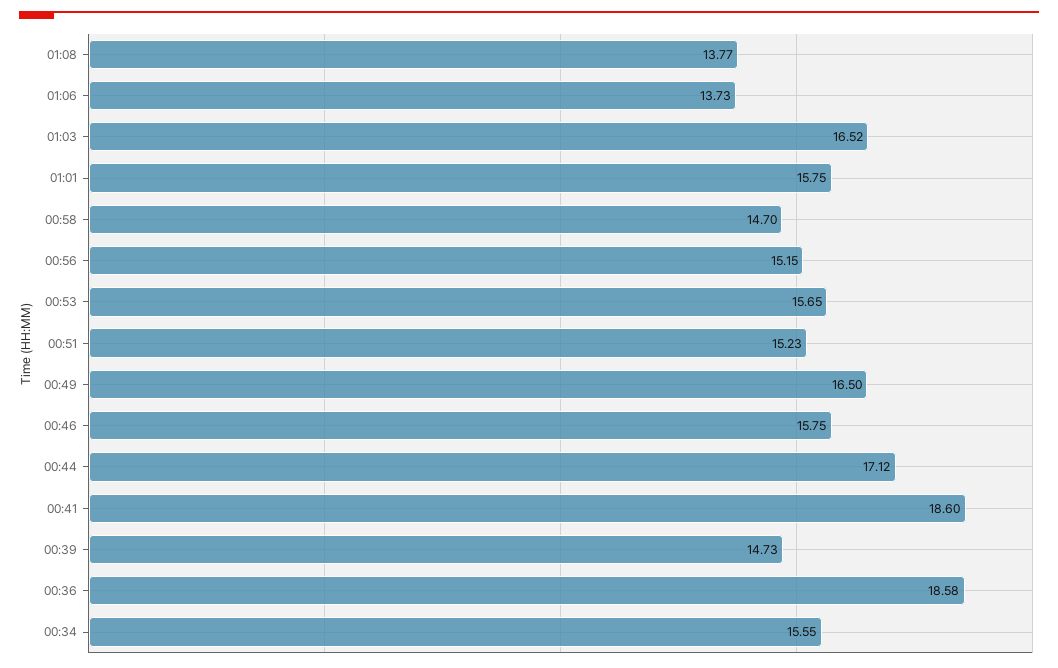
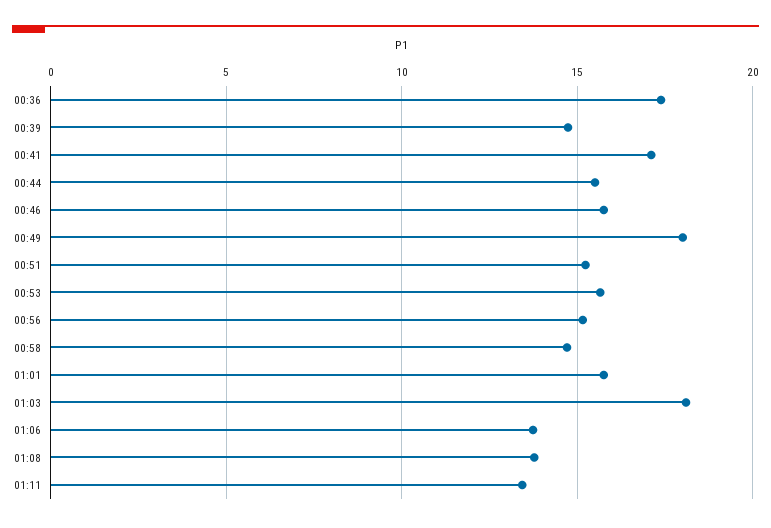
01:03: 16.52 -> 18
00:49: 16.5 -> 18
00:44: 17.12 -> 15.5
00:41: 18.6 -> 17
00:36: 18.58 -> 17.5
00:34: 15.55 -> none
01:11: none -> 13.5

